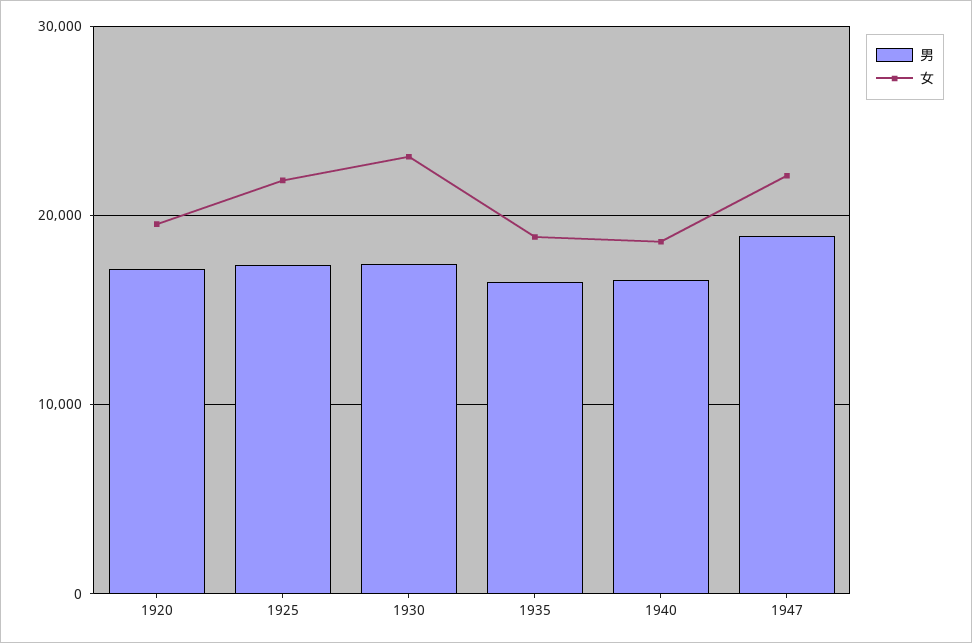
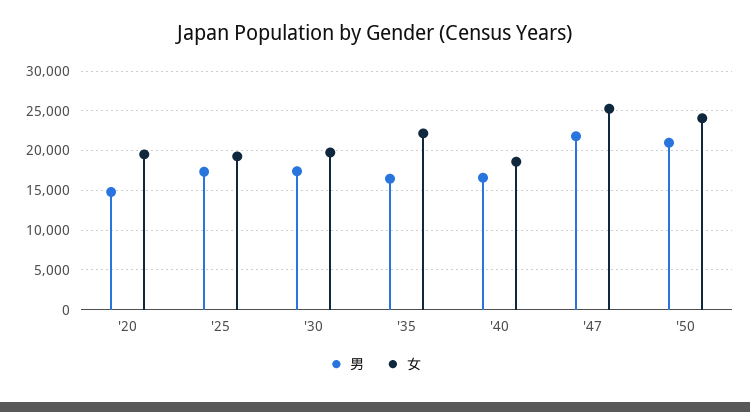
男, 1920: 17000 -> 15000
女, 1925: 22000 -> 19000
女, 1930: 23000 -> 20000
女, 1935: 19000 -> 22000
男, 1947: 19000 -> 22000
女, 1947: 22000 -> 25000
男, '50: none -> 21000
女, '50: none -> 24000

